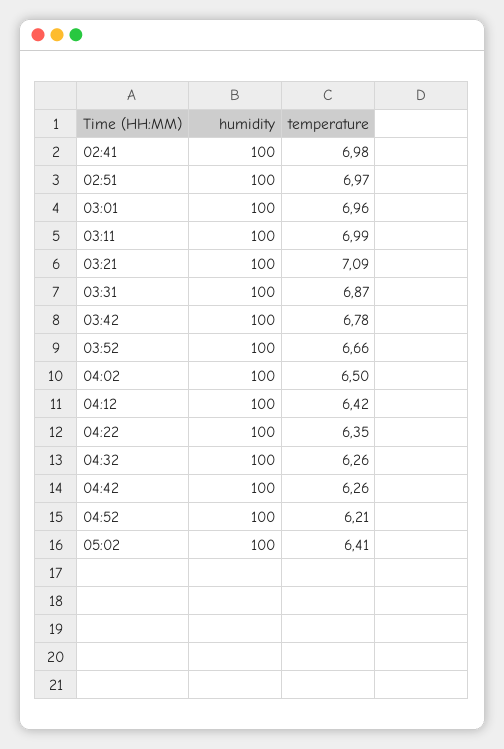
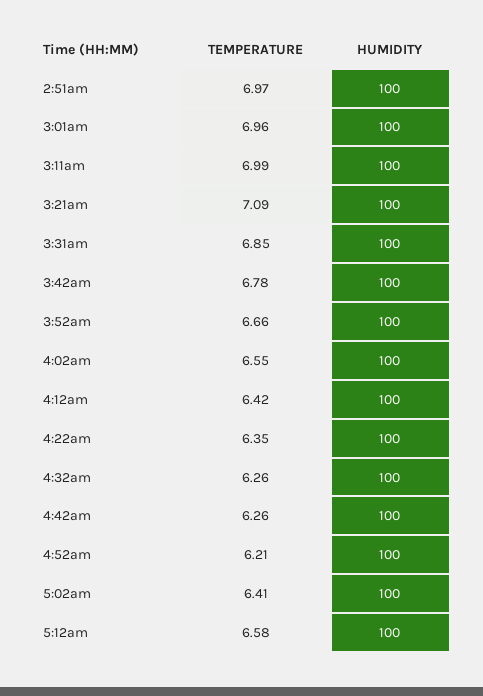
humidity, 02:41: 100 -> none
temperature, 02:41: 6.98 -> none
temperature, 03:31: 6.87 -> 6.85
temperature, 04:02: 6.5 -> 6.55
temperature, 5:12am: none -> 6.58
humidity, 5:12am: none -> 100

